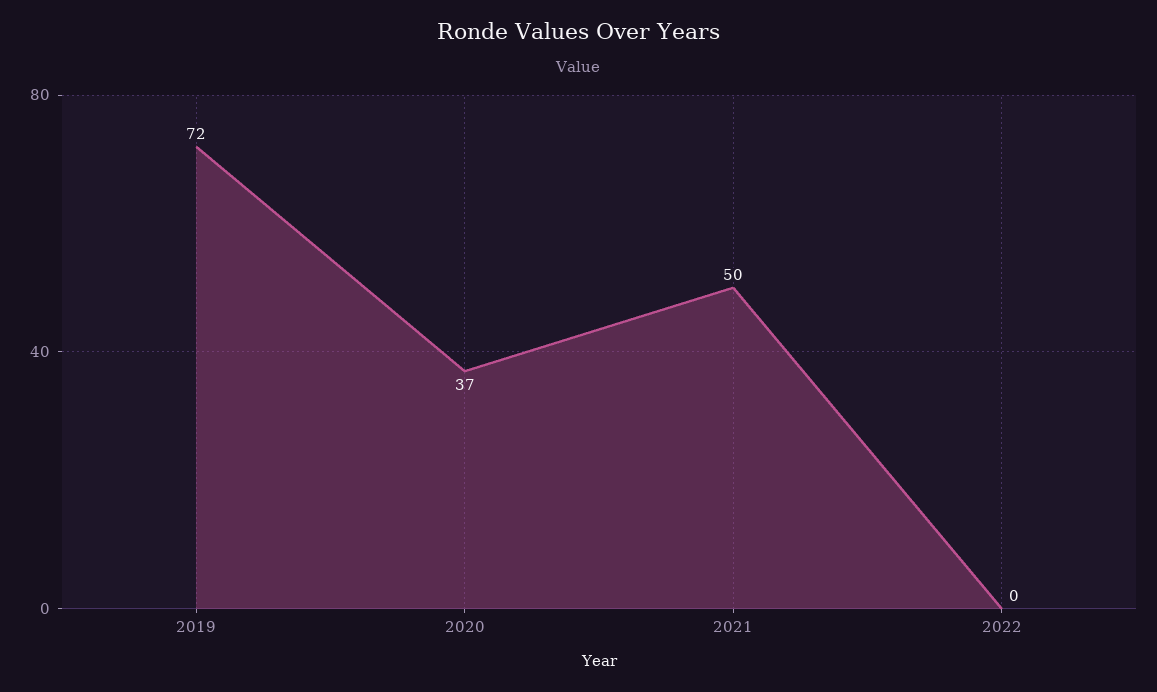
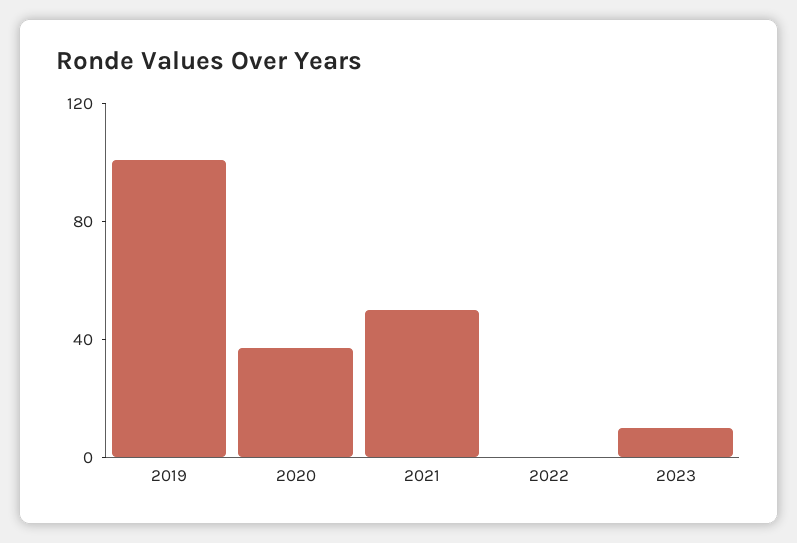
2019: 72 -> 100
2023: none -> 10

